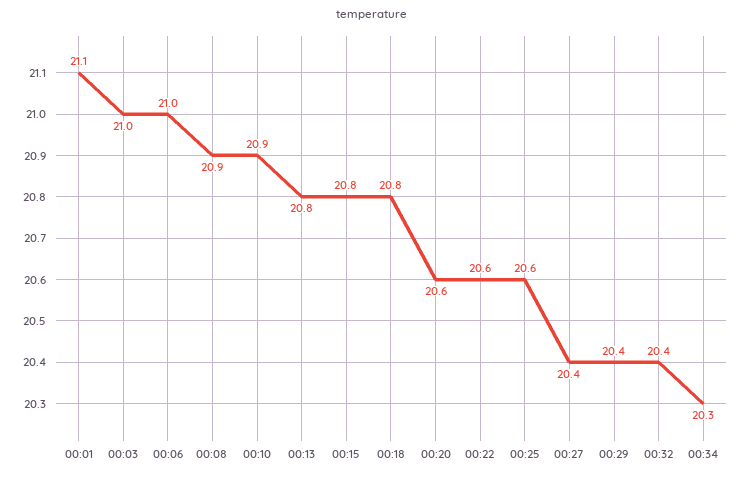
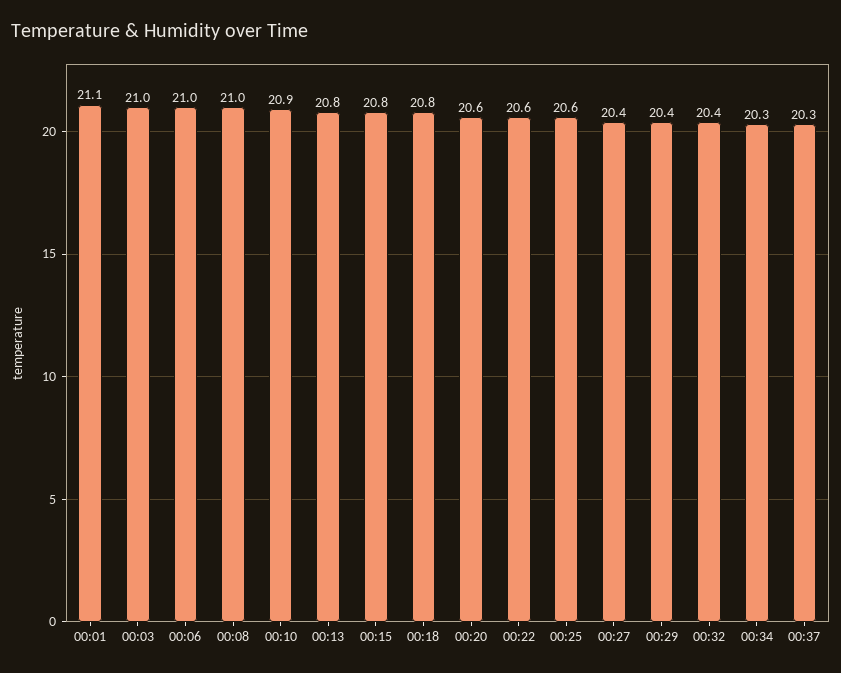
00:08: 20.9 -> 21
00:37: none -> 20.3

